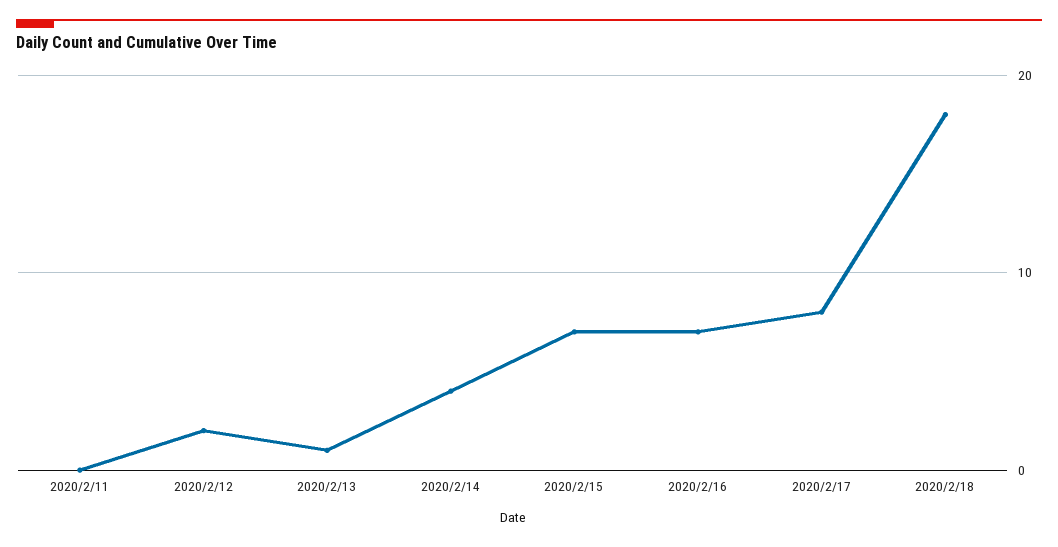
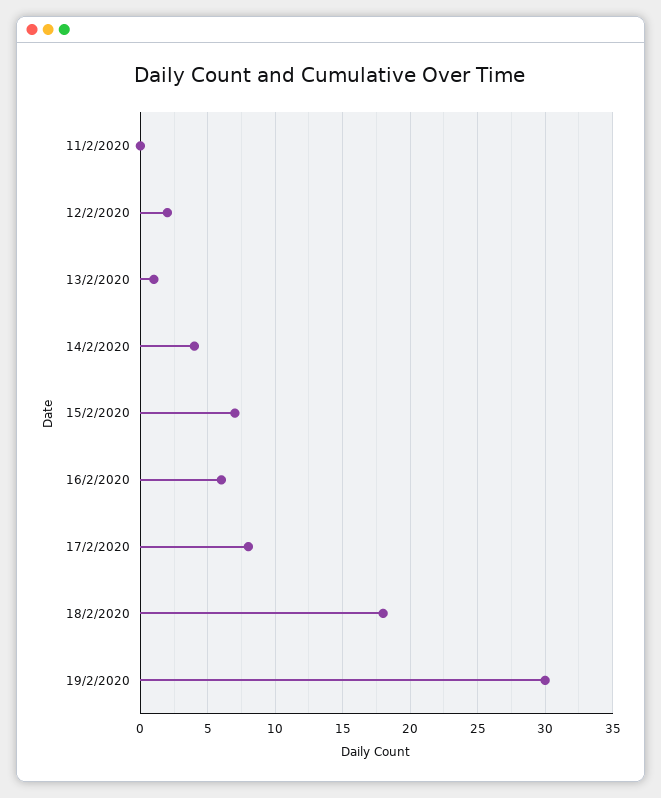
2020/2/16: 7 -> 6
19/2/2020: none -> 30

